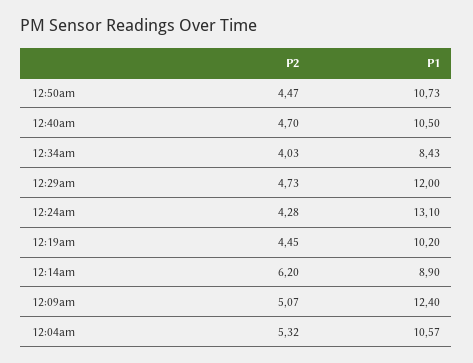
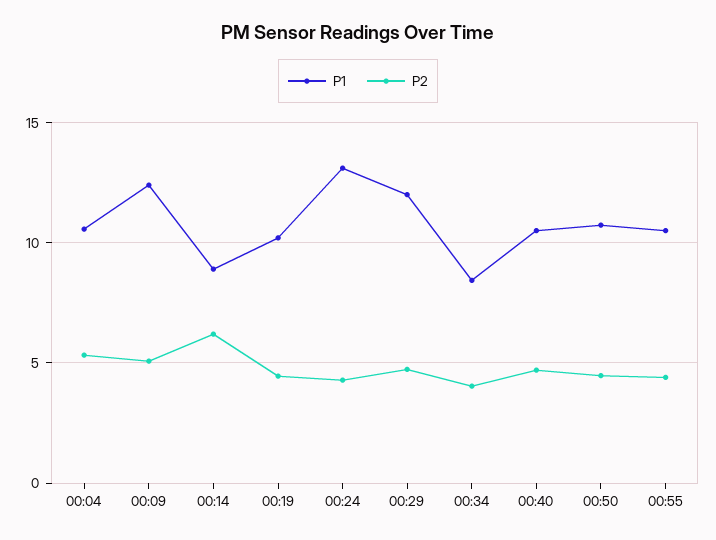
P1, 00:55: none -> 10.5
P2, 00:55: none -> 4.5

